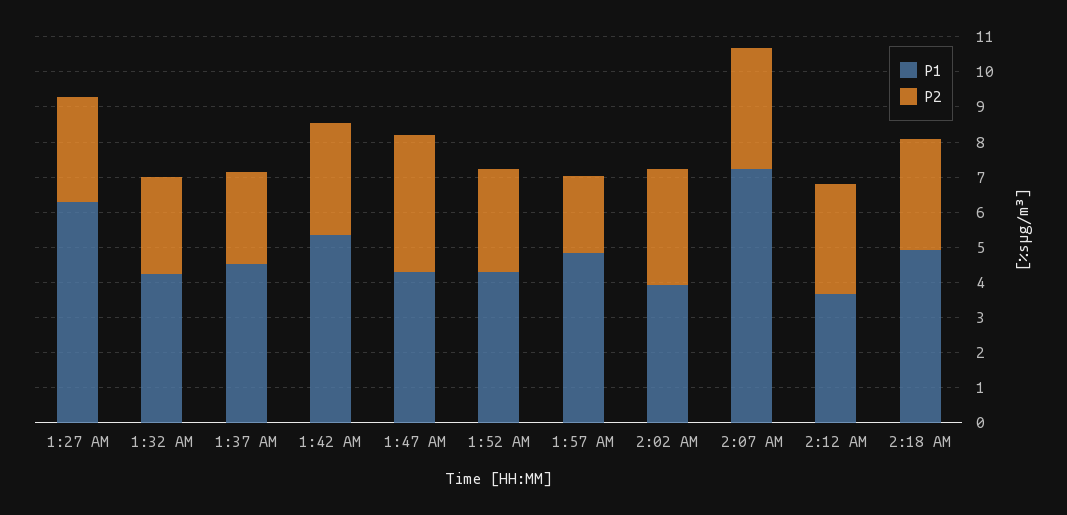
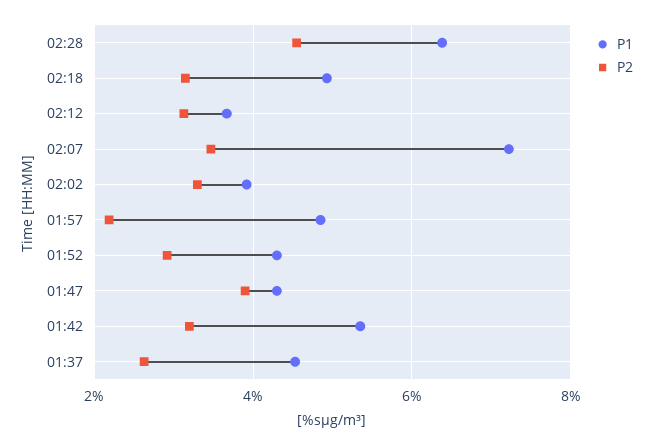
P1, 1:27 AM: 6.25 -> none
P2, 1:27 AM: 3 -> none
P1, 1:32 AM: 4.25 -> none
P2, 1:32 AM: 2.75 -> none
P1, 02:28: none -> 6.4
P2, 02:28: none -> 4.6

